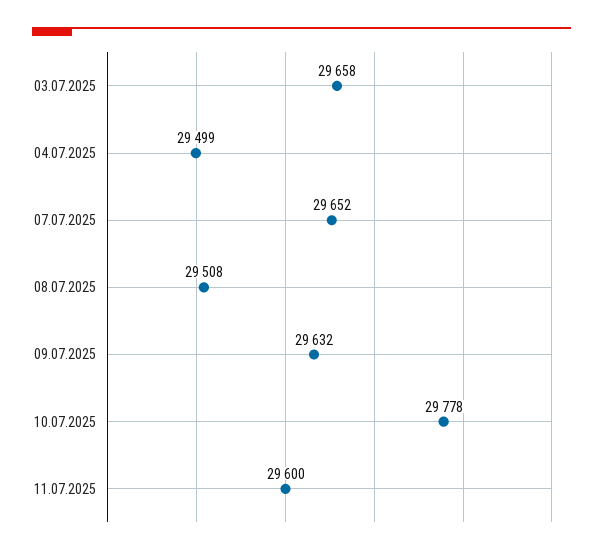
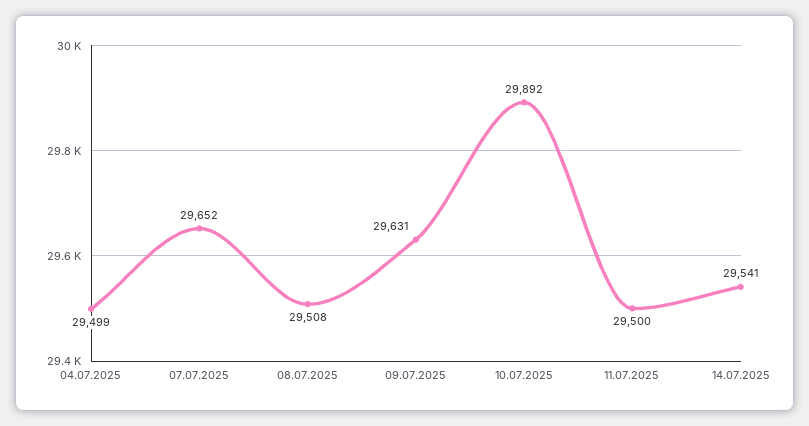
03.07.2025: 29658 -> none
09.07.2025: 29632 -> 29631
10.07.2025: 29778 -> 29892
11.07.2025: 29600 -> 29500
14.07.2025: none -> 29541

